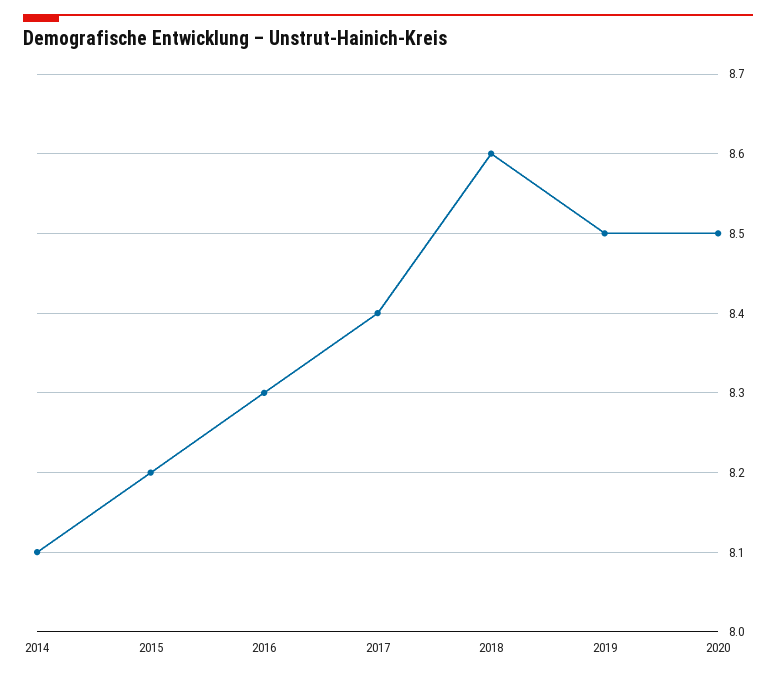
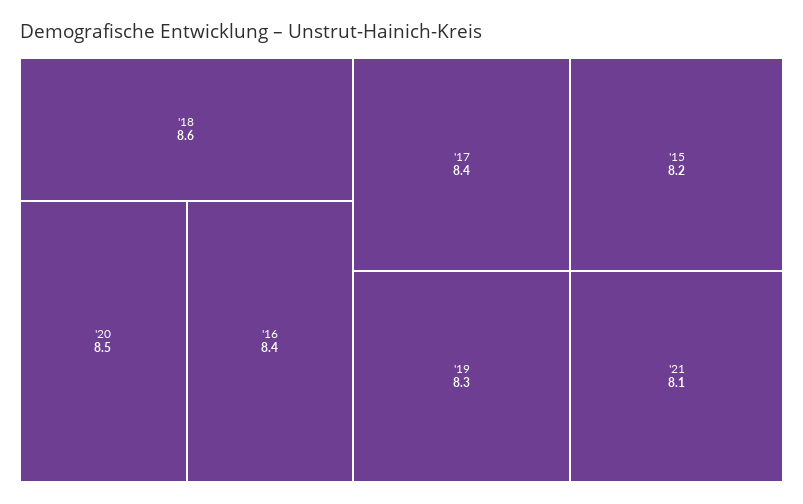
2014: 8.1 -> none
2016: 8.3 -> 8.4
2019: 8.5 -> 8.3
'21: none -> 8.1

